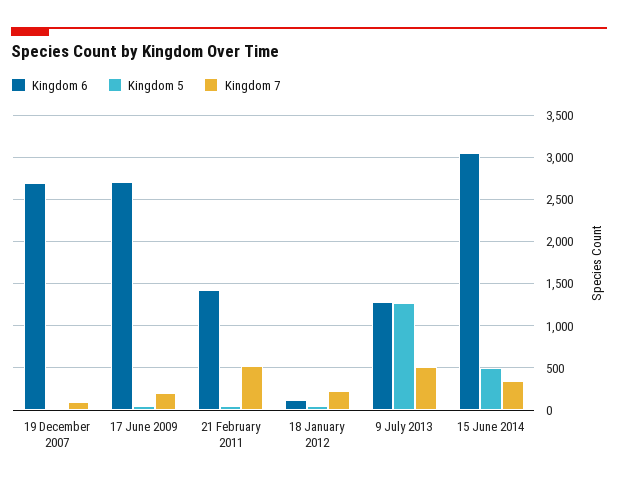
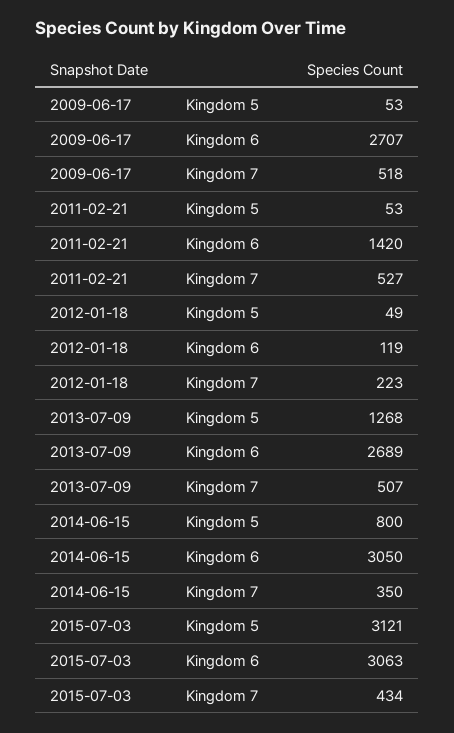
Kingdom 6, 19 December 2007: 2700 -> none
Kingdom 5, 19 December 2007: 0 -> none
Kingdom 7, 19 December 2007: 100 -> none
Kingdom 7, 17 June 2009: 200 -> 518
Kingdom 6, 9 July 2013: 1300 -> 2689
Kingdom 5, 15 June 2014: 500 -> 800
Kingdom 5, 2015-07-03: none -> 3121
Kingdom 6, 2015-07-03: none -> 3063
Kingdom 7, 2015-07-03: none -> 434

